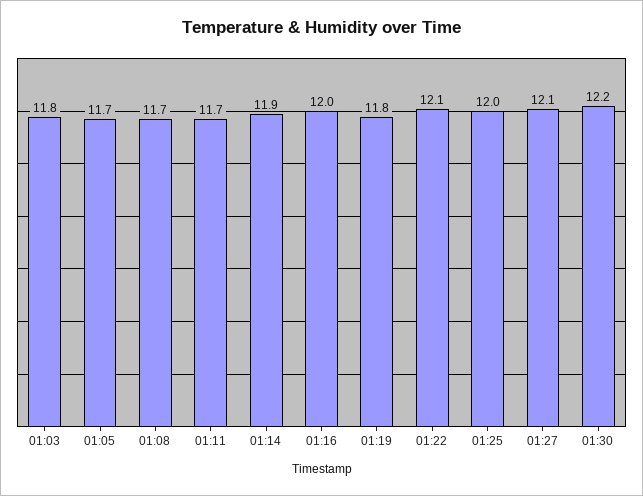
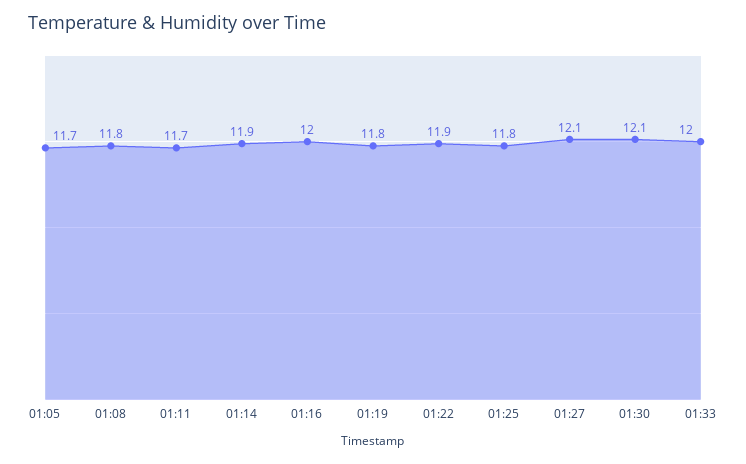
01:03: 11.8 -> none
01:08: 11.7 -> 11.8
01:22: 12.1 -> 11.9
01:25: 12 -> 11.8
01:30: 12.2 -> 12.1
01:33: none -> 12

